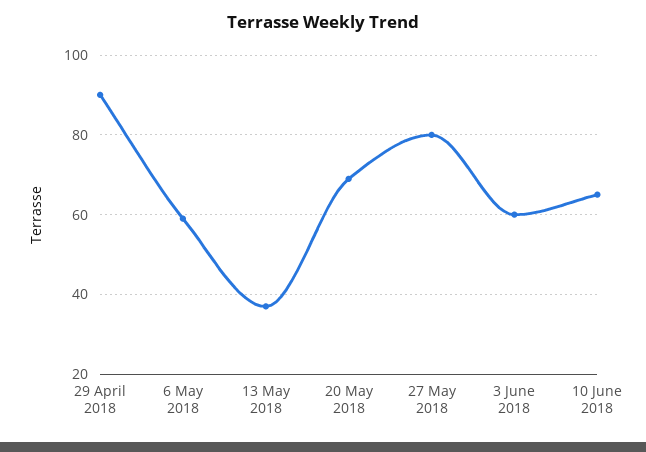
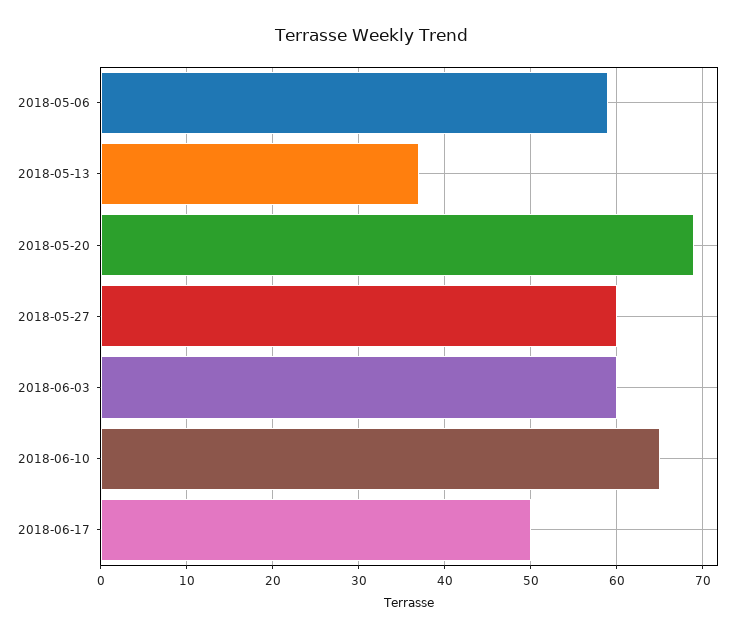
29 April 2018: 90 -> none
27 May 2018: 80 -> 60
2018-06-17: none -> 50

